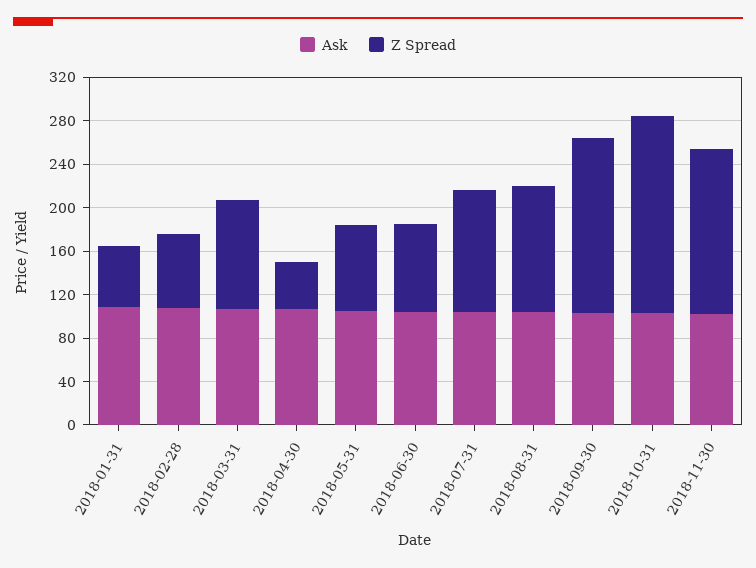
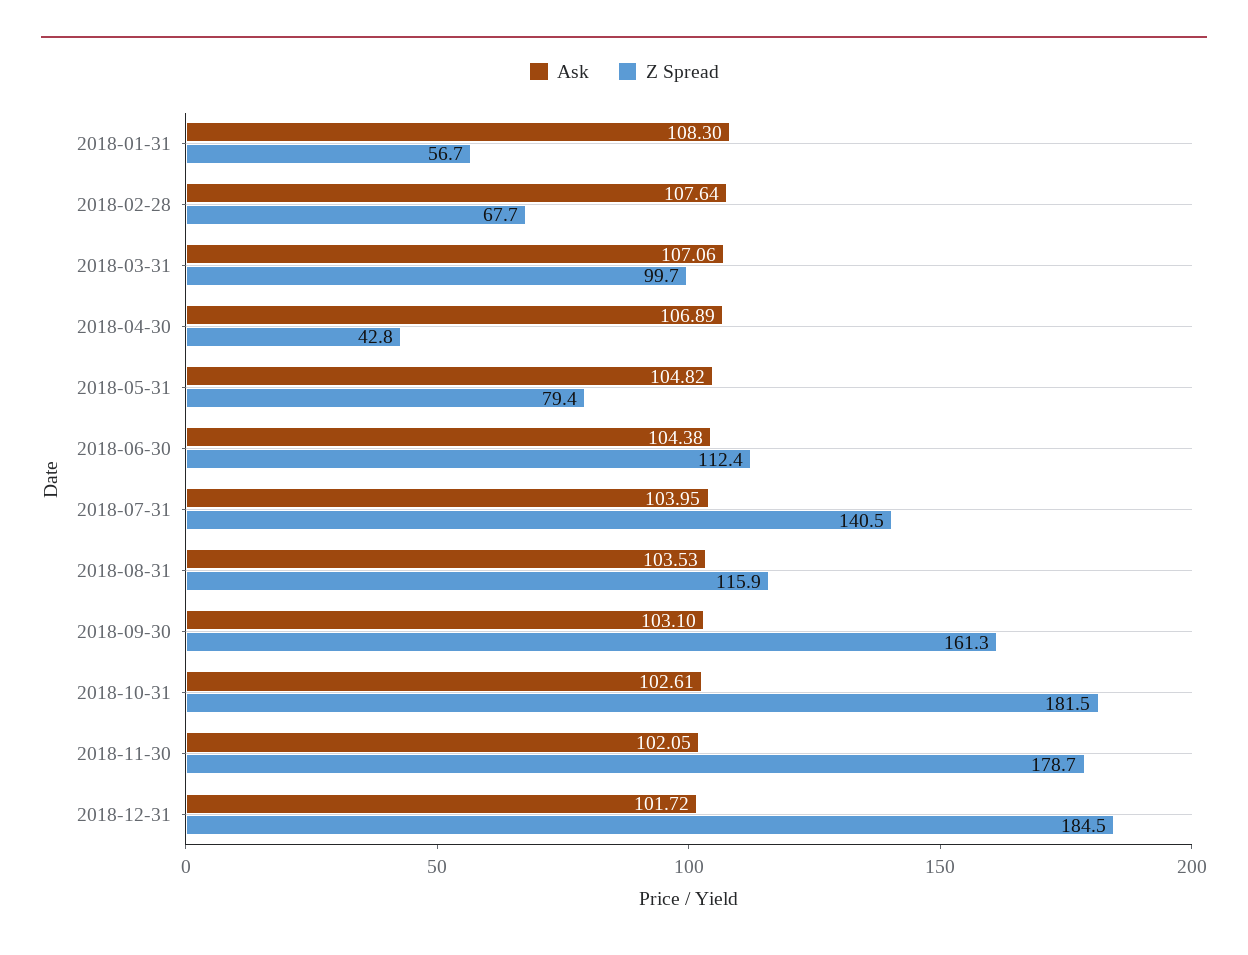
Z Spread, 2018-06-30: 80 -> 112.4
Z Spread, 2018-07-31: 110 -> 140.5
Z Spread, 2018-11-30: 150 -> 178.7
Ask, 2018-12-31: none -> 101.72
Z Spread, 2018-12-31: none -> 184.5

